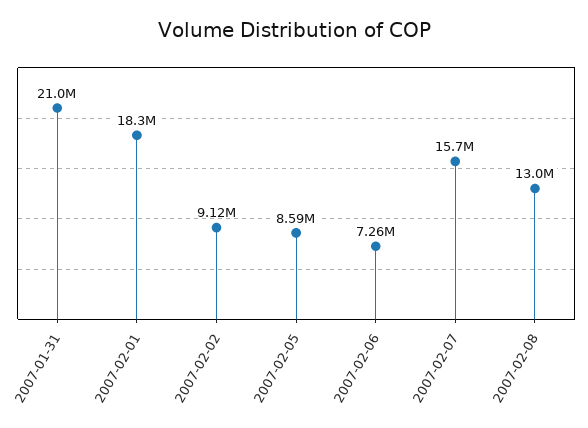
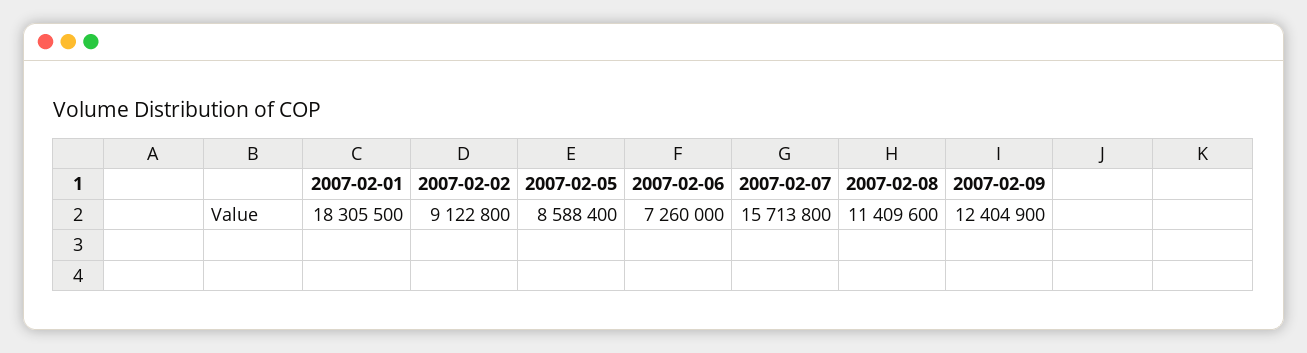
2007-01-31: 21000000 -> none
2007-02-08: 13000000 -> 11409600
2007-02-09: none -> 12404900

